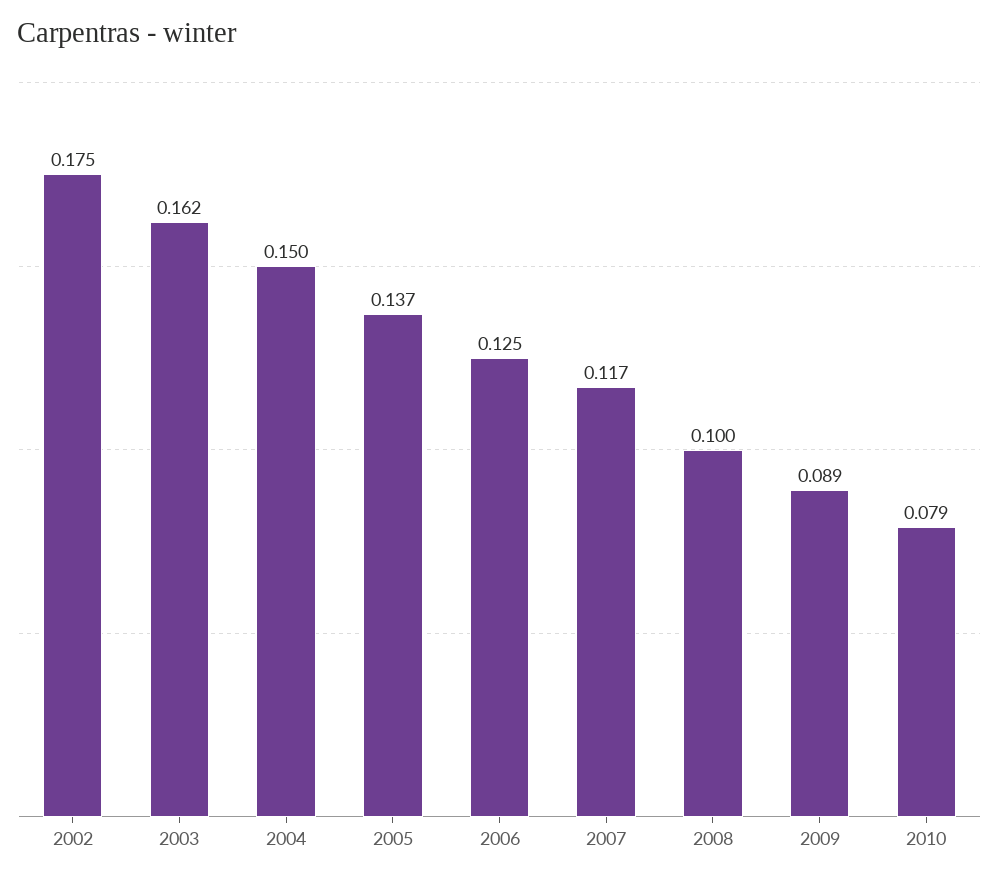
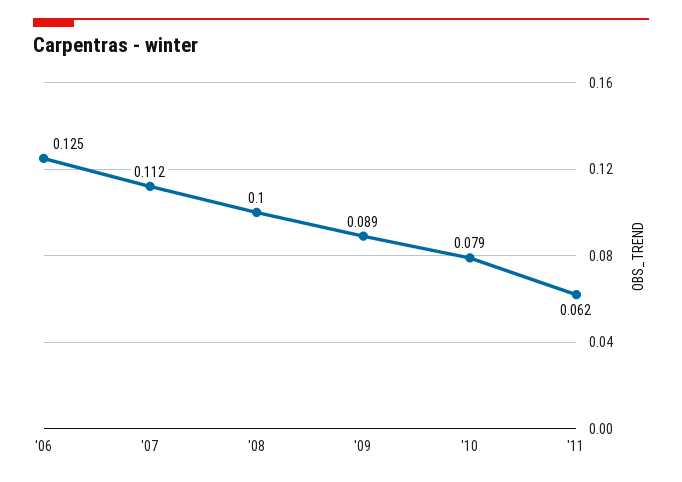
2002: 0.175 -> none
2003: 0.162 -> none
2004: 0.15 -> none
2005: 0.137 -> none
2007: 0.117 -> 0.112
'11: none -> 0.062

